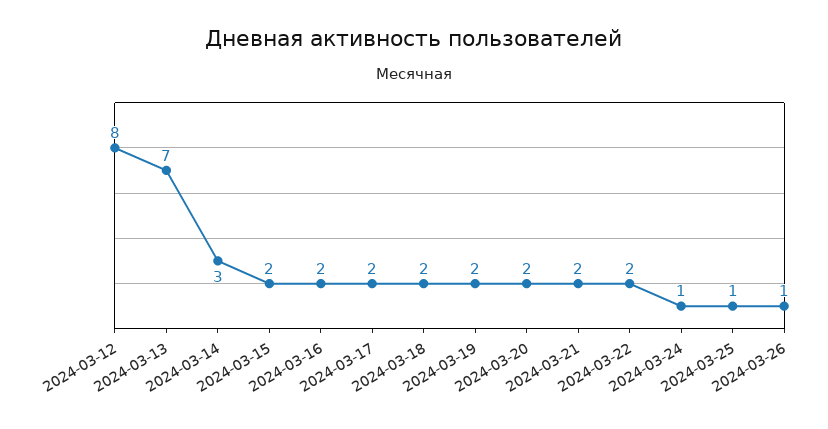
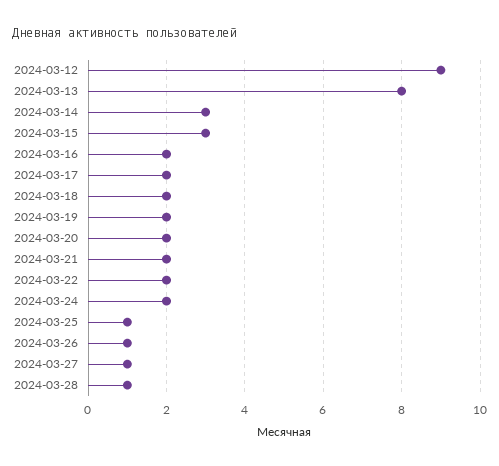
2024-03-12: 8 -> 9
2024-03-13: 7 -> 8
2024-03-15: 2 -> 3
2024-03-24: 1 -> 2
2024-03-27: none -> 1
2024-03-28: none -> 1

